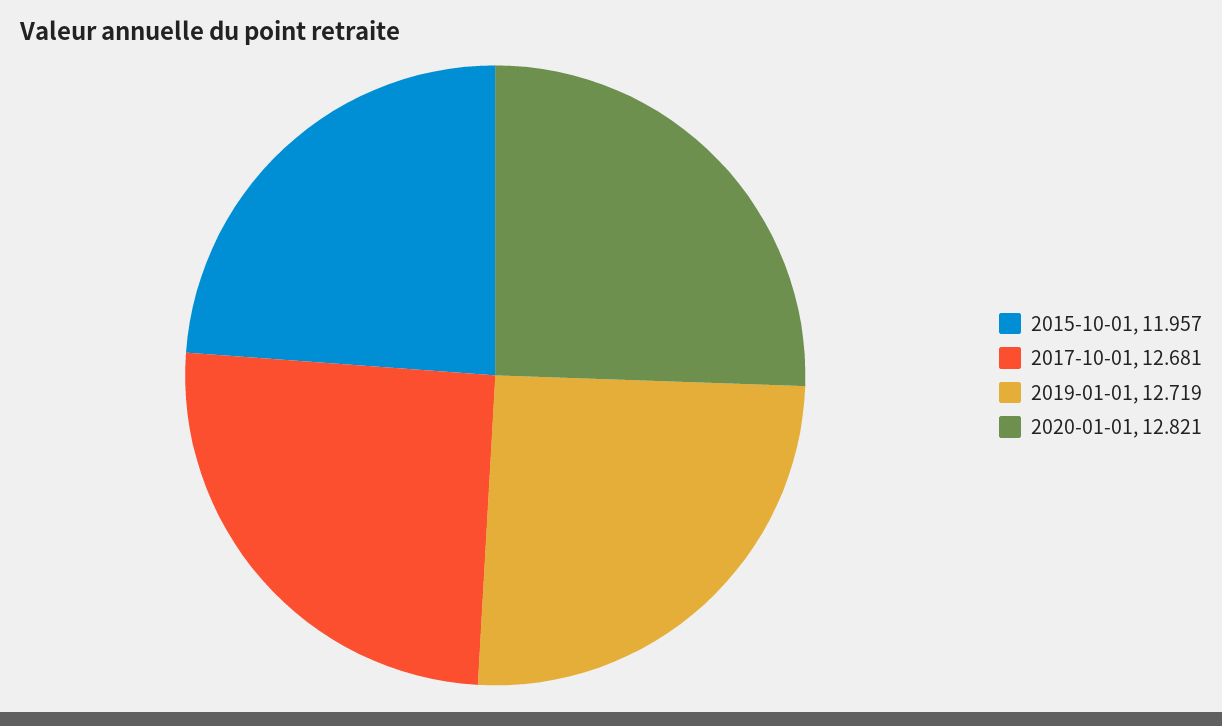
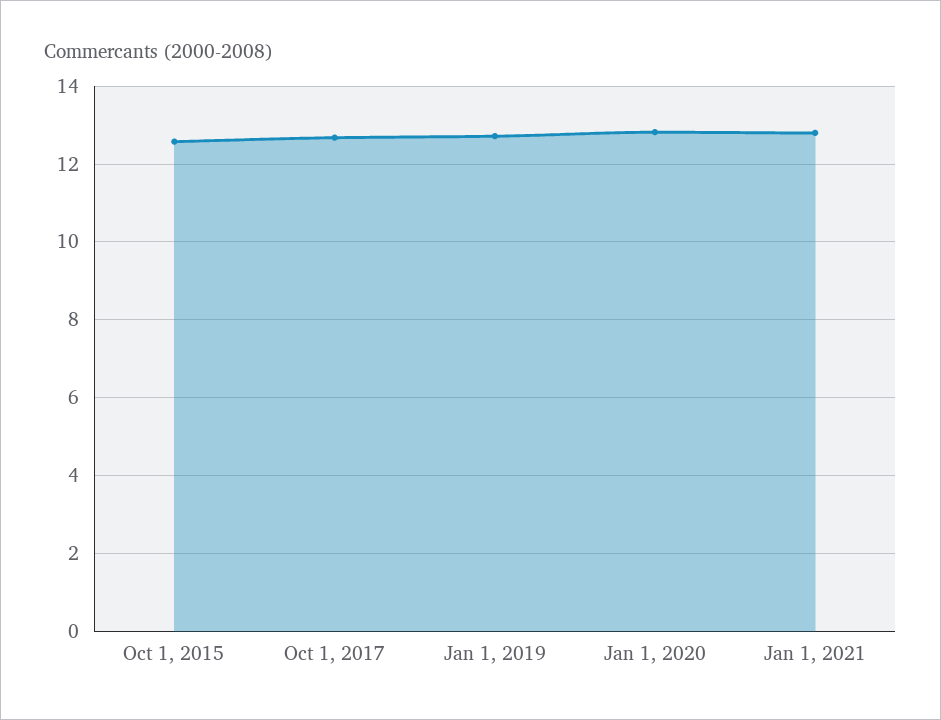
2015-10-01: 11.957 -> 12.6
Jan 1, 2021: none -> 12.8

